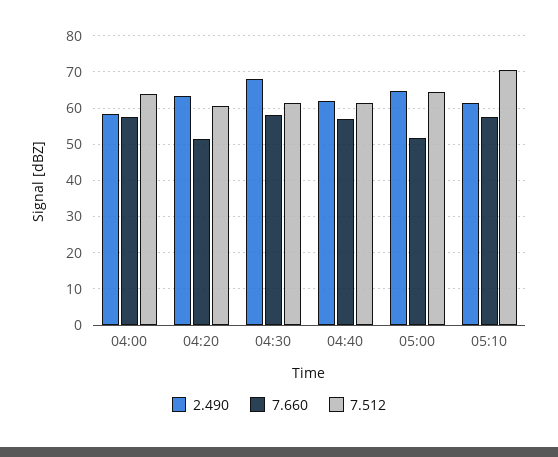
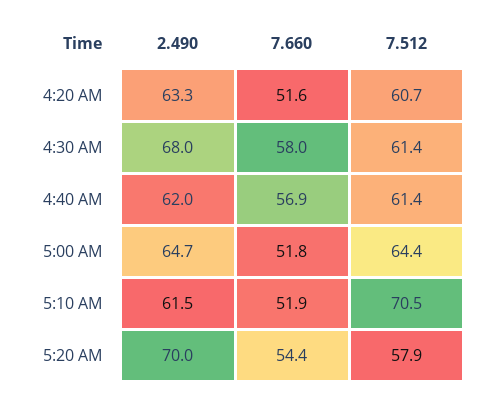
2.490, 04:00: 58 -> none
7.660, 04:00: 58 -> none
7.512, 04:00: 64 -> none
7.660, 05:10: 58 -> 51.9
2.490, 5:20 AM: none -> 70
7.660, 5:20 AM: none -> 54.4
7.512, 5:20 AM: none -> 57.9

